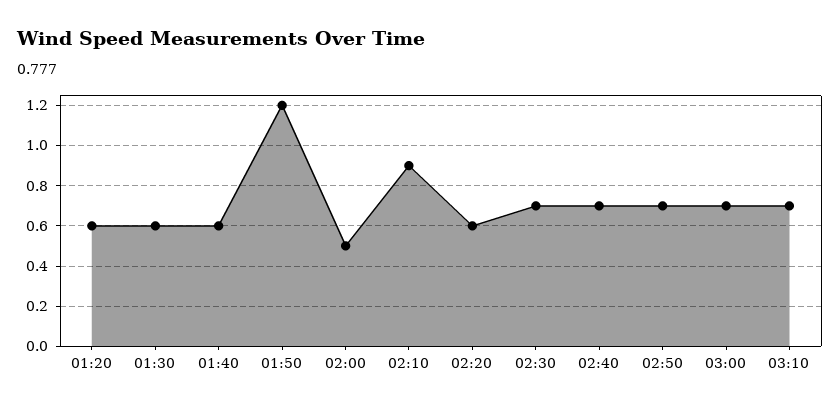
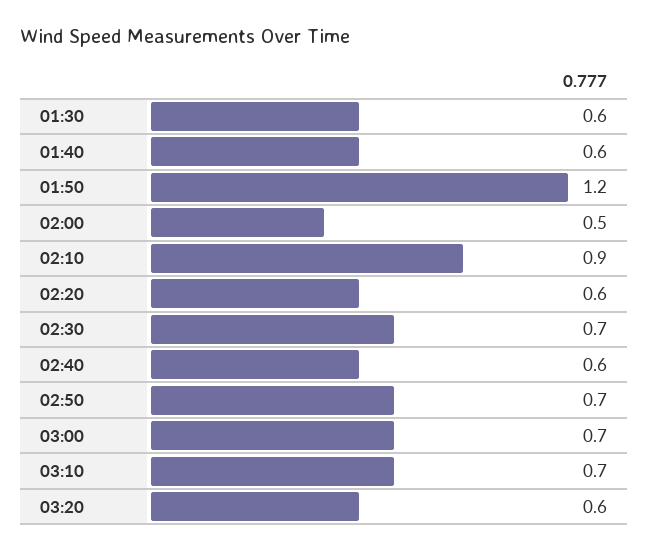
01:20: 0.6 -> none
02:40: 0.7 -> 0.6
03:20: none -> 0.6

